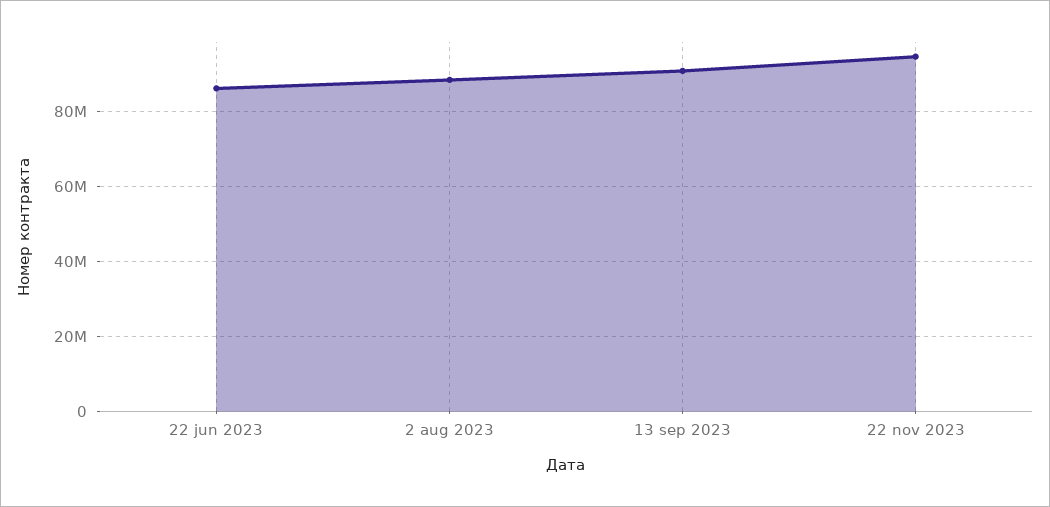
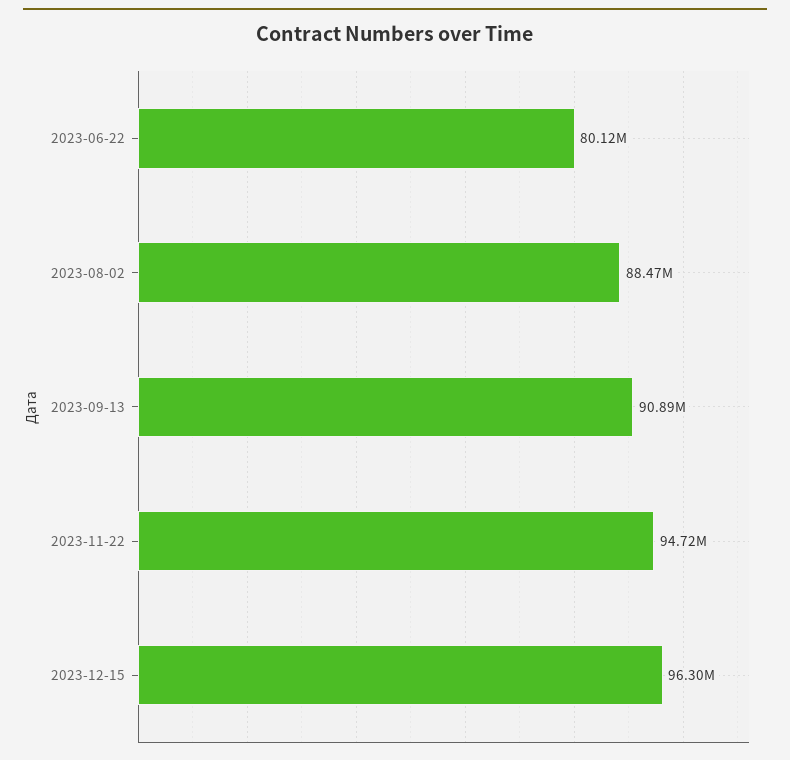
22 jun 2023: 86000000 -> 80120000
2023-12-15: none -> 96300000

